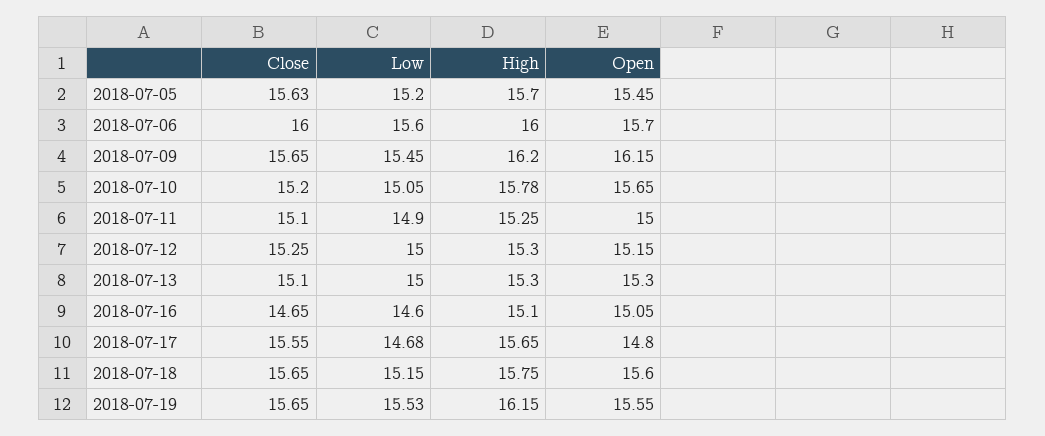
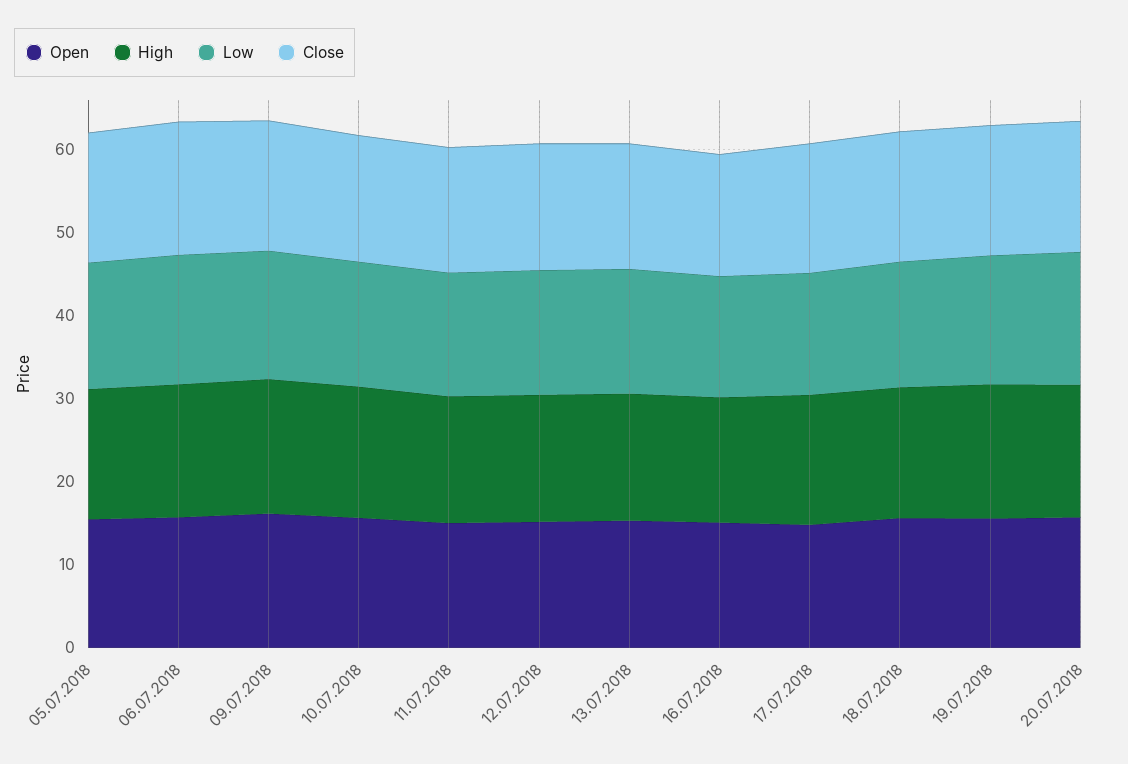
Open, 20.07.2018: none -> 16
High, 20.07.2018: none -> 16
Low, 20.07.2018: none -> 16
Close, 20.07.2018: none -> 16

